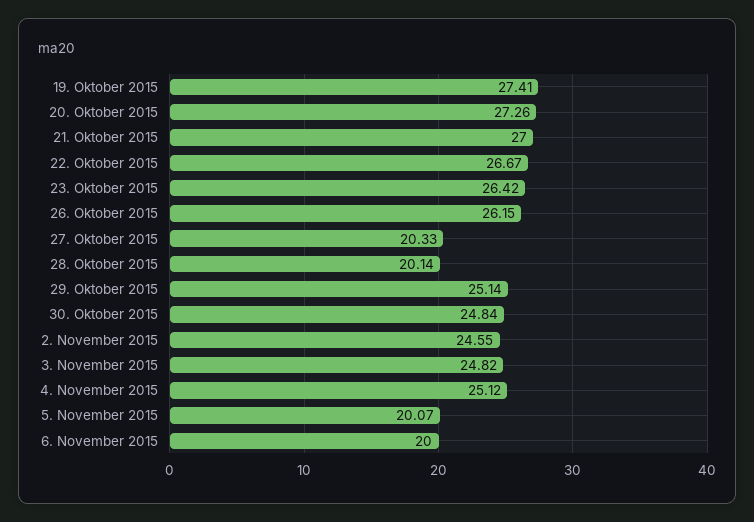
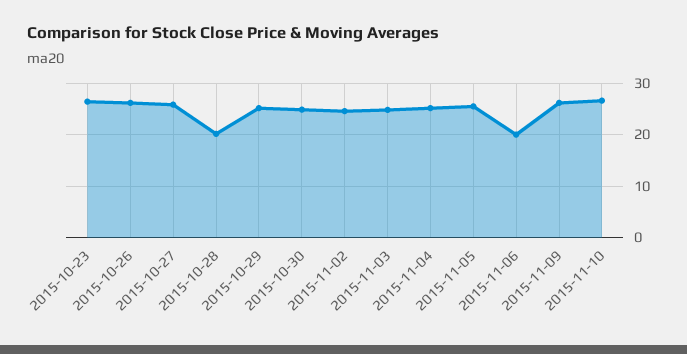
19. Oktober 2015: 27.41 -> none
20. Oktober 2015: 27.26 -> none
21. Oktober 2015: 27 -> none
22. Oktober 2015: 26.67 -> none
27. Oktober 2015: 20.33 -> 26
5. November 2015: 20.07 -> 26
2015-11-09: none -> 26
2015-11-10: none -> 26

